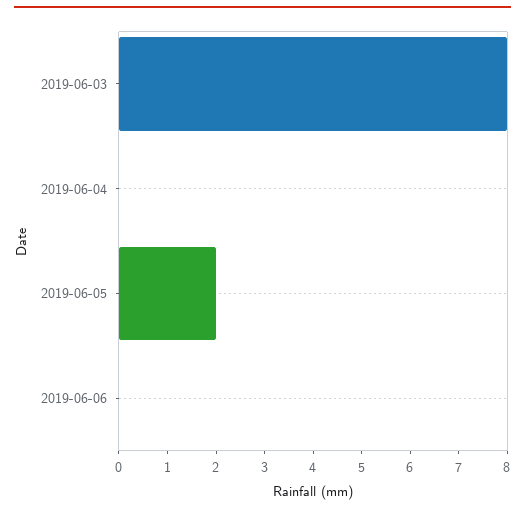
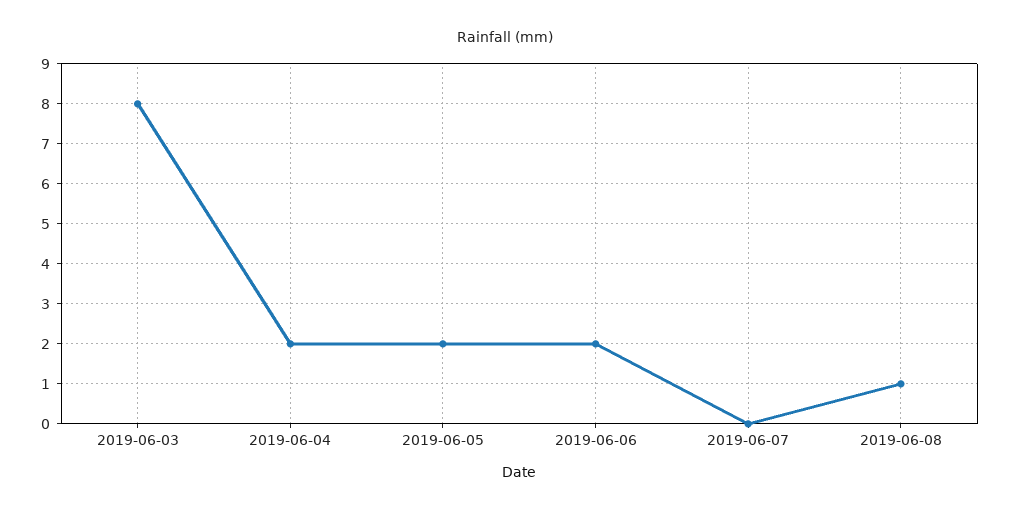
2019-06-04: 0 -> 2
2019-06-06: 0 -> 2
2019-06-07: none -> 0
2019-06-08: none -> 1

